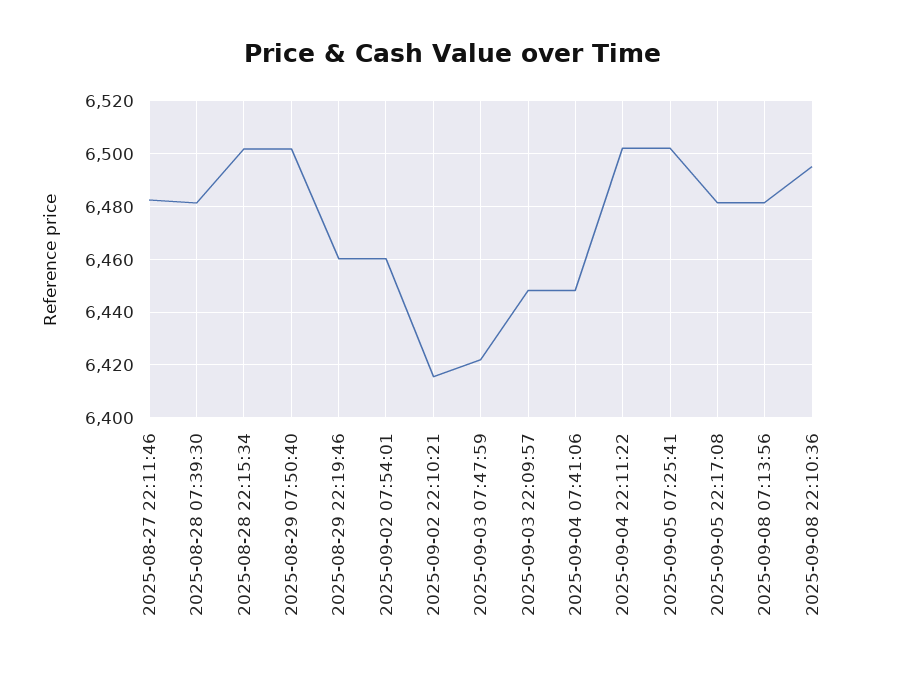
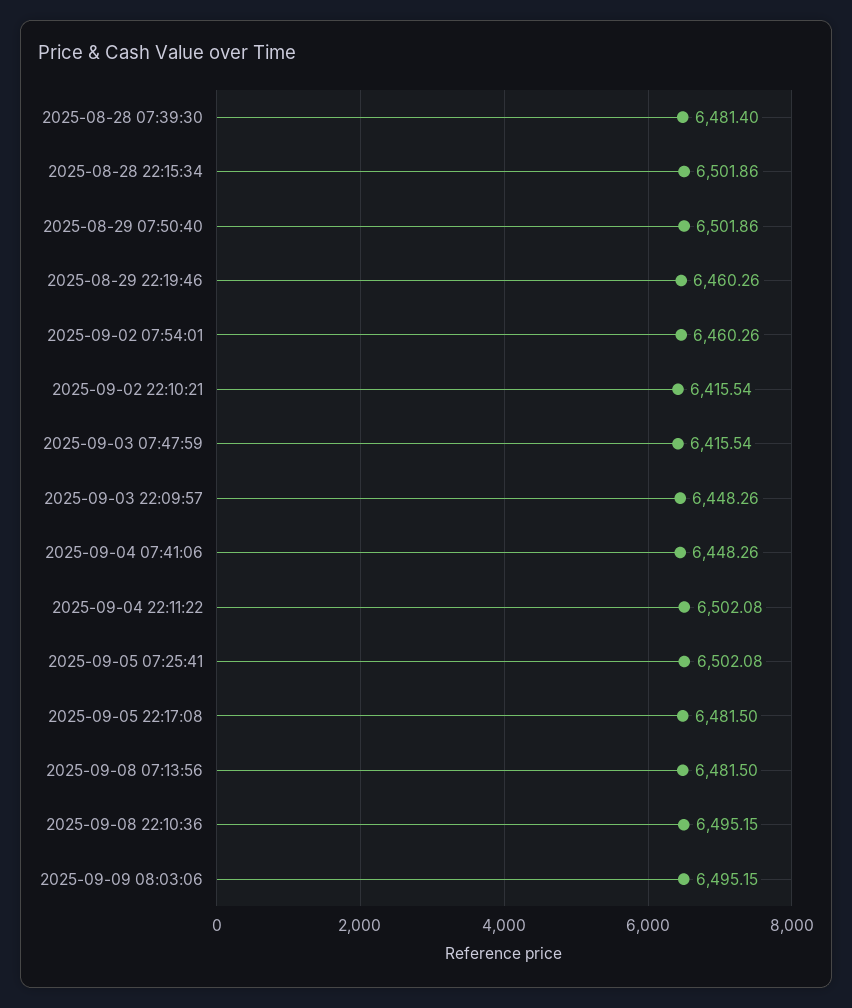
2025-08-27 22:11:46: 6482.5 -> none
2025-09-03 07:47:59: 6422.5 -> 6415.54
2025-09-09 08:03:06: none -> 6495.15

